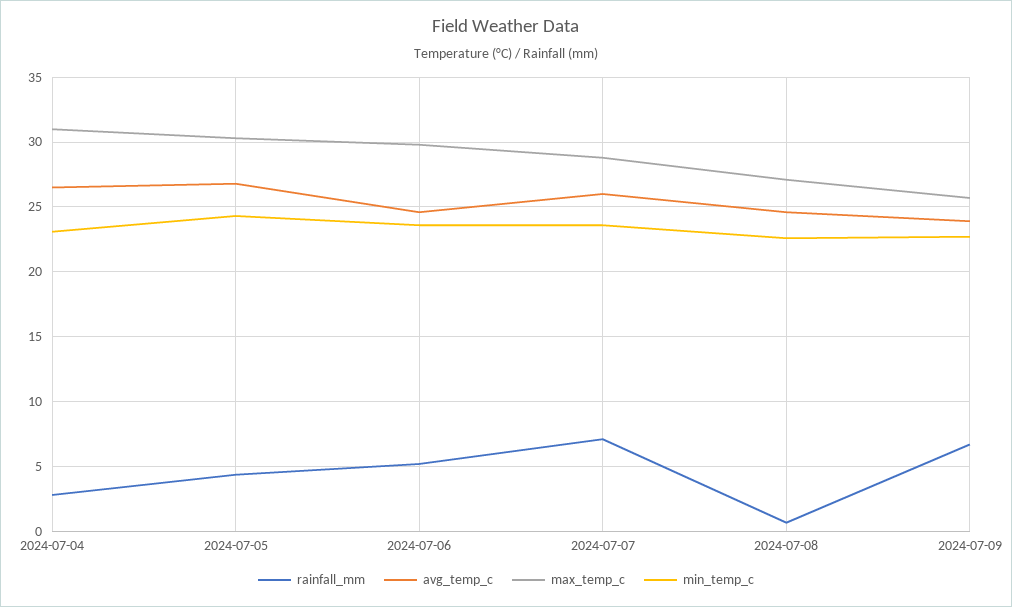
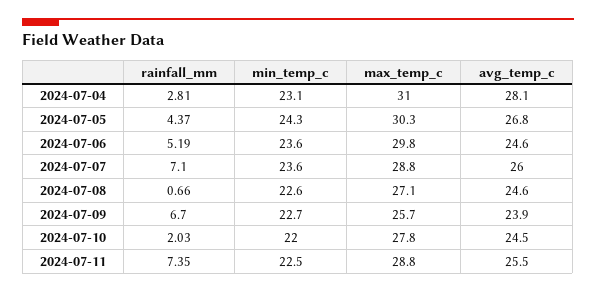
avg_temp_c, 2024-07-04: 26.5 -> 28.1
rainfall_mm, 2024-07-10: none -> 2.03
min_temp_c, 2024-07-10: none -> 22
max_temp_c, 2024-07-10: none -> 27.8
avg_temp_c, 2024-07-10: none -> 24.5
rainfall_mm, 2024-07-11: none -> 7.35
min_temp_c, 2024-07-11: none -> 22.5
max_temp_c, 2024-07-11: none -> 28.8
avg_temp_c, 2024-07-11: none -> 25.5

